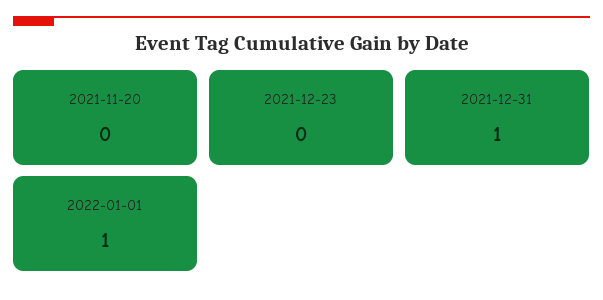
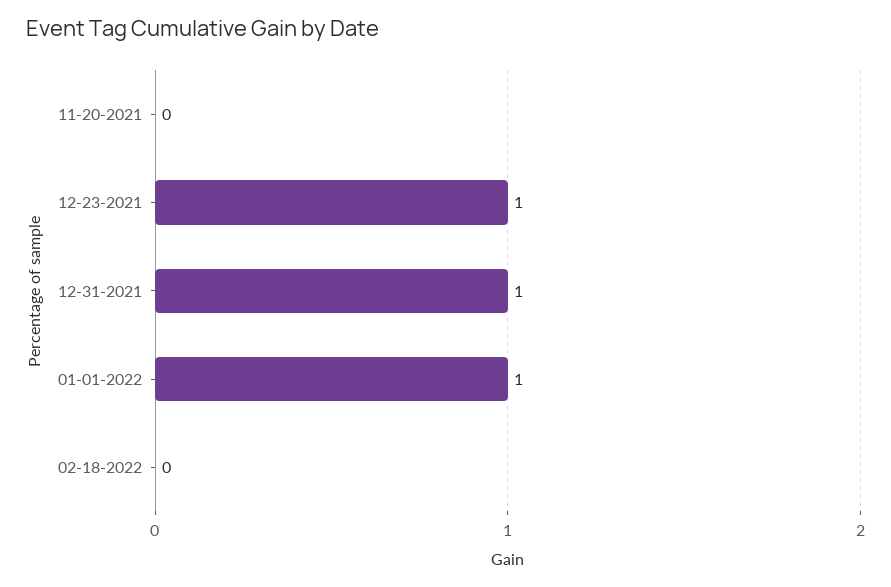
2021-12-23: 0 -> 1
02-18-2022: none -> 0

